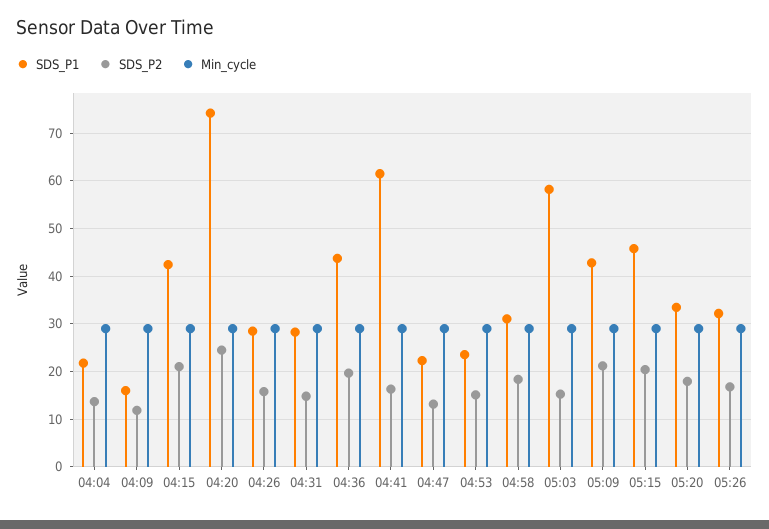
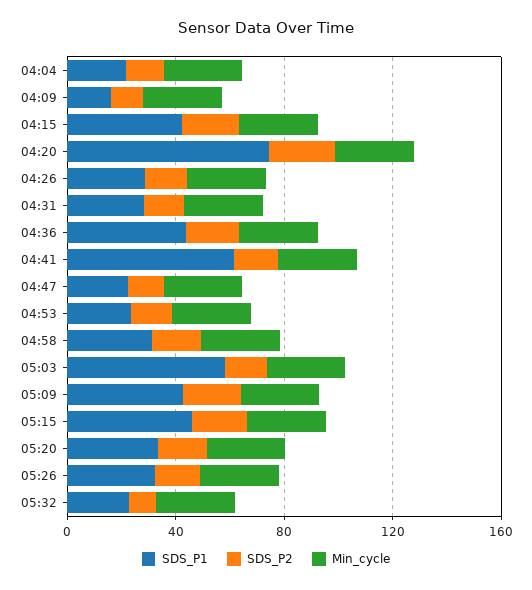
SDS_P1, 05:32: none -> 20
SDS_P2, 05:32: none -> 10
Min_cycle, 05:32: none -> 30

